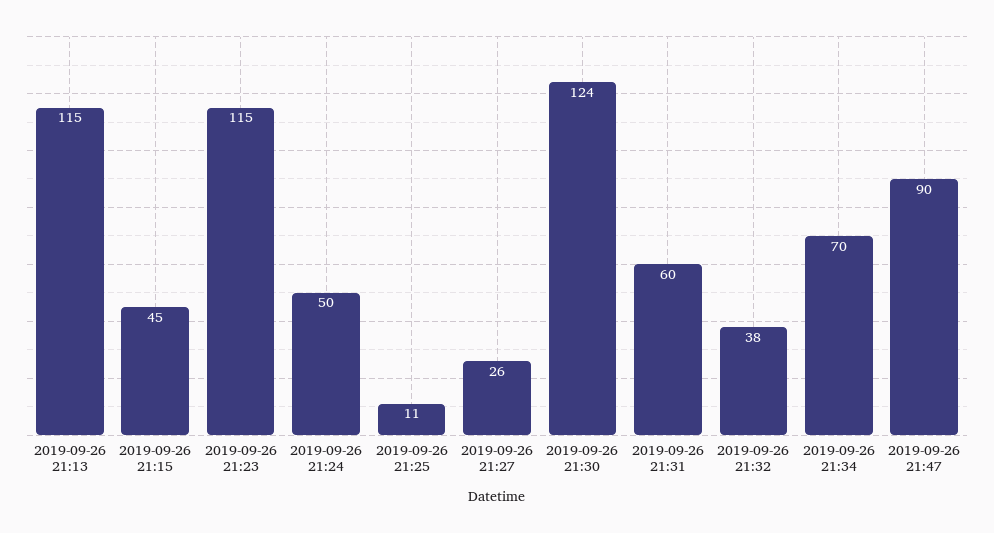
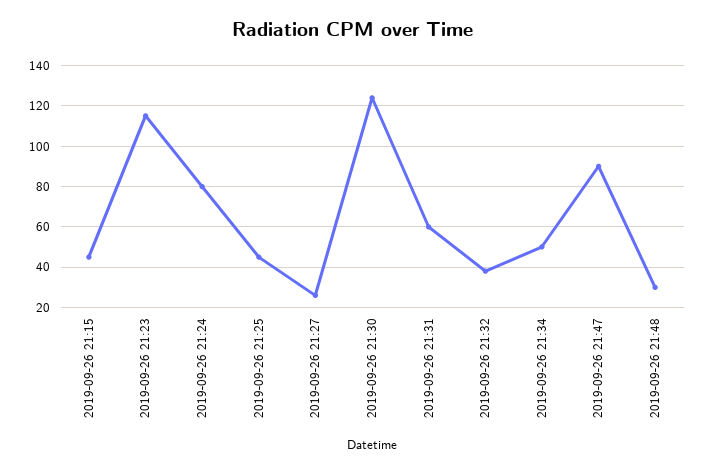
2019-09-26 21:13: 115 -> none
2019-09-26 21:24: 50 -> 80
2019-09-26 21:25: 11 -> 45
2019-09-26 21:34: 70 -> 50
2019-09-26 21:48: none -> 30

